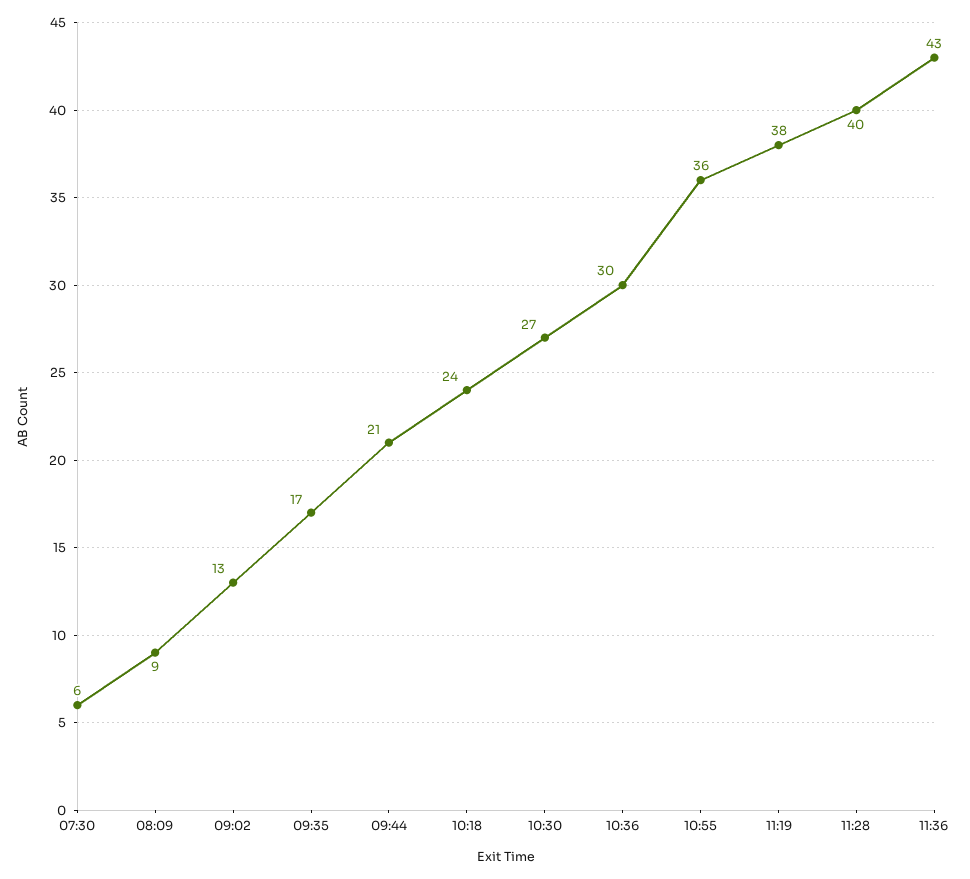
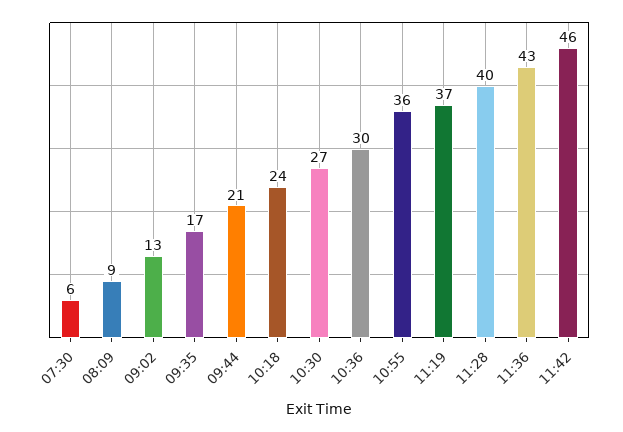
11:19: 38 -> 37
11:42: none -> 46

